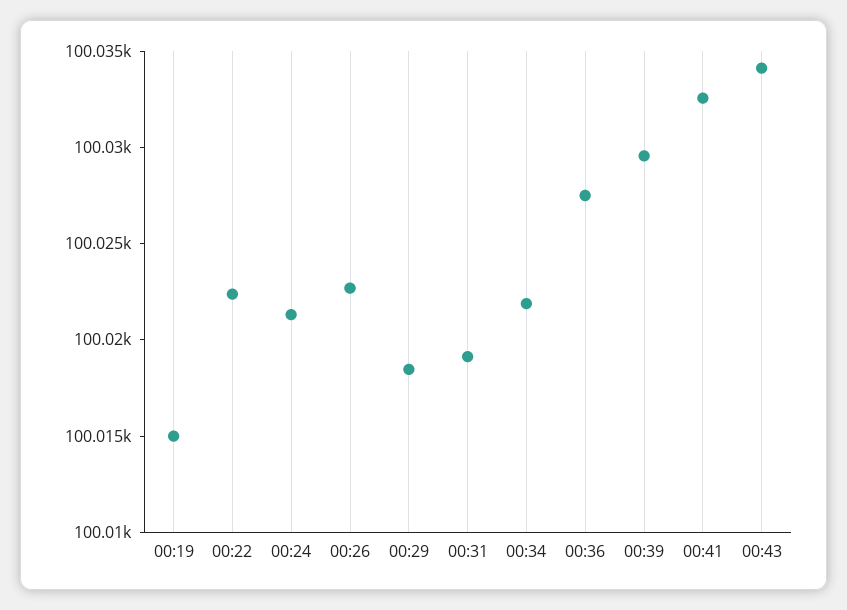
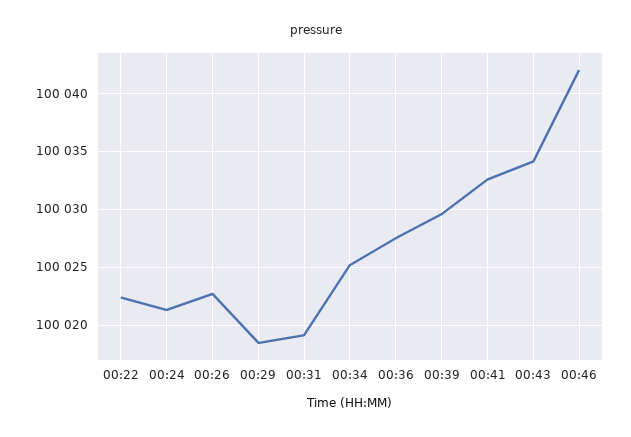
00:19: 100015 -> none
00:34: 100022 -> 100025
00:46: none -> 100042

